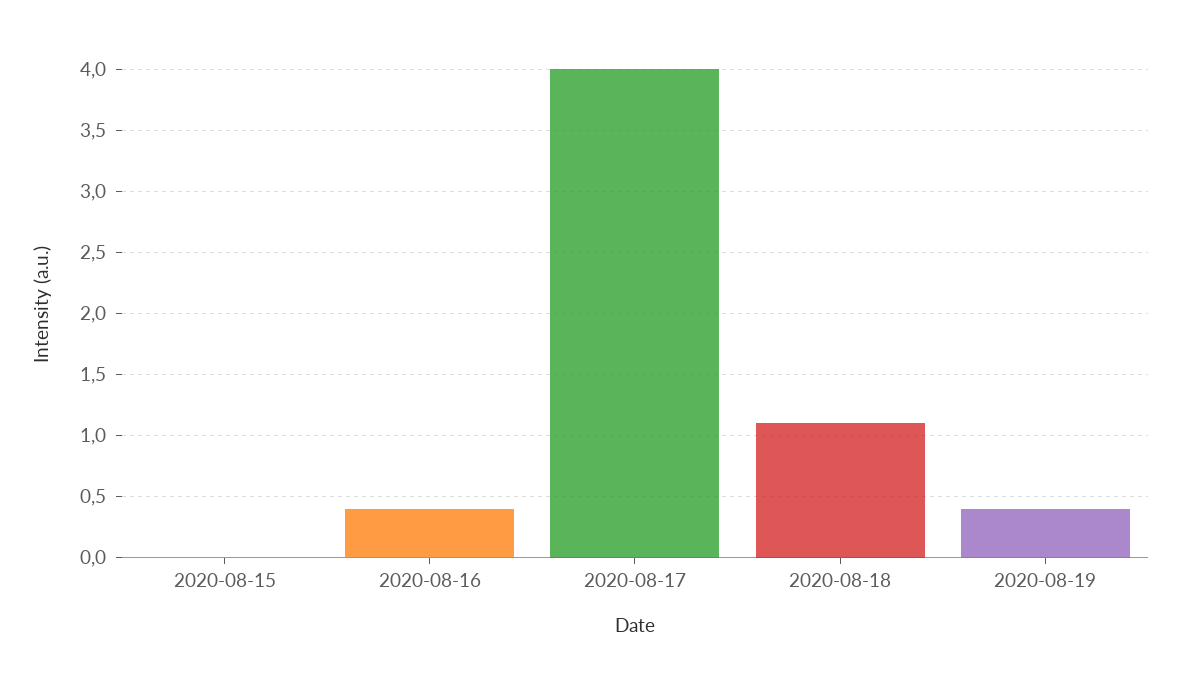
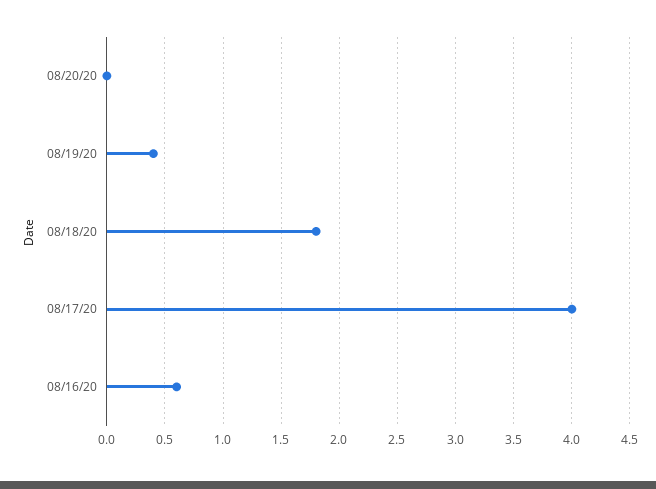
2020-08-15: 0 -> none
2020-08-16: 0.4 -> 0.6
2020-08-18: 1.1 -> 1.8
08/20/20: none -> 0

